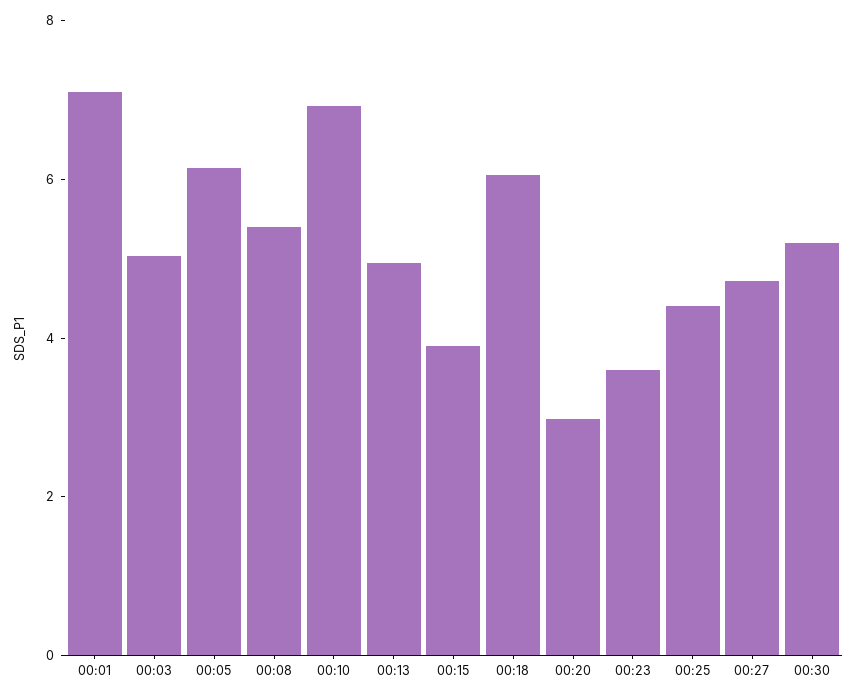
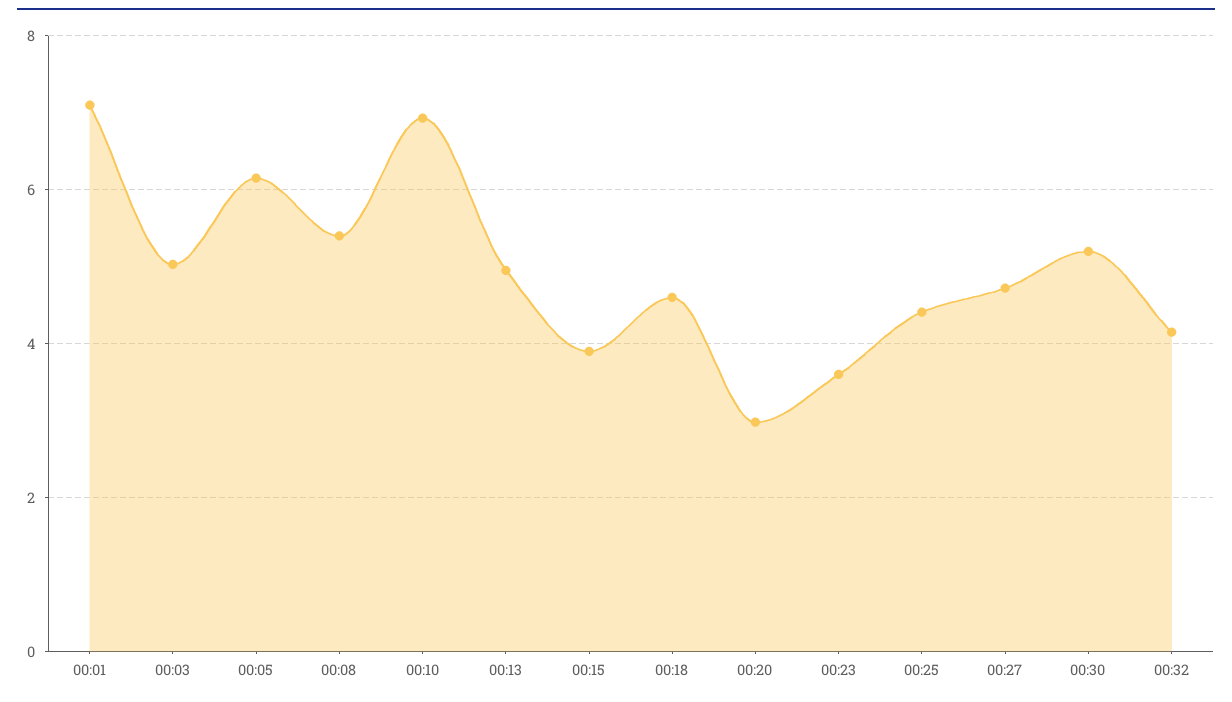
00:18: 6 -> 4.6
00:32: none -> 4.2

